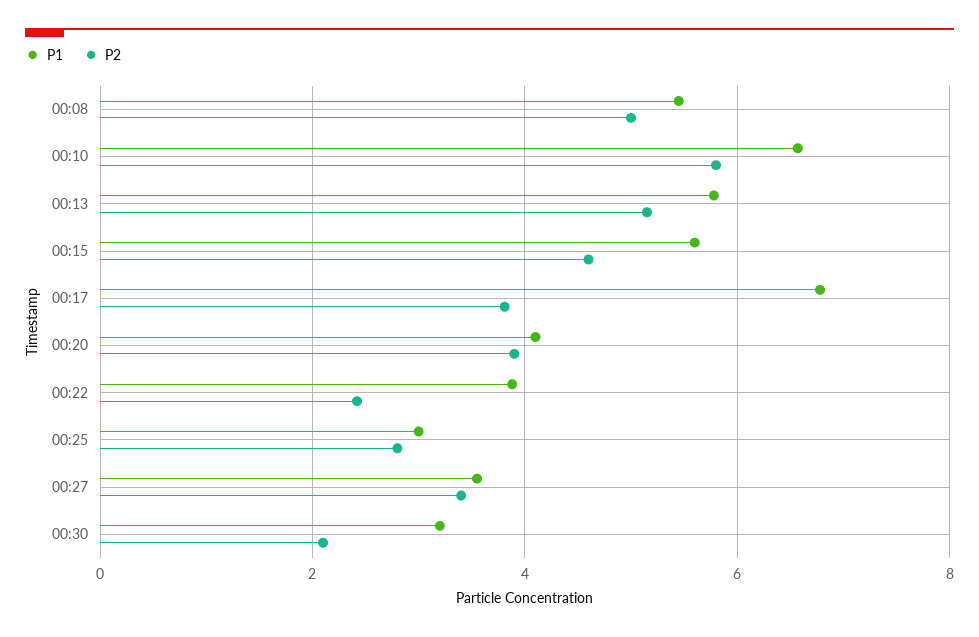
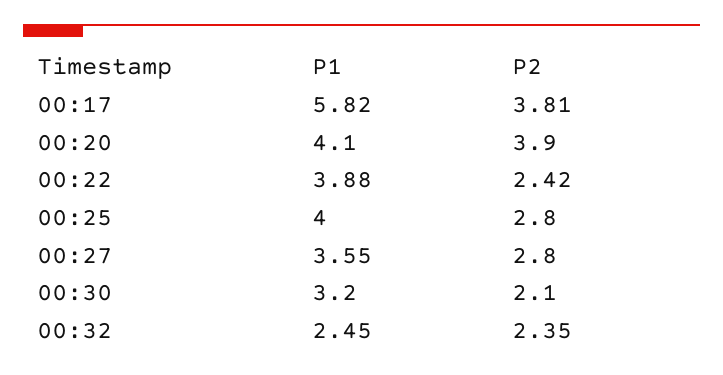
P1, 00:08: 5.4 -> none
P2, 00:08: 5 -> none
P1, 00:10: 6.6 -> none
P2, 00:10: 5.8 -> none
P1, 00:13: 5.8 -> none
P2, 00:13: 5.2 -> none
P1, 00:15: 5.6 -> none
P2, 00:15: 4.6 -> none
P1, 00:17: 6.8 -> 5.82
P1, 00:25: 3 -> 4
P2, 00:27: 3.4 -> 2.8
P1, 00:32: none -> 2.45
P2, 00:32: none -> 2.35

